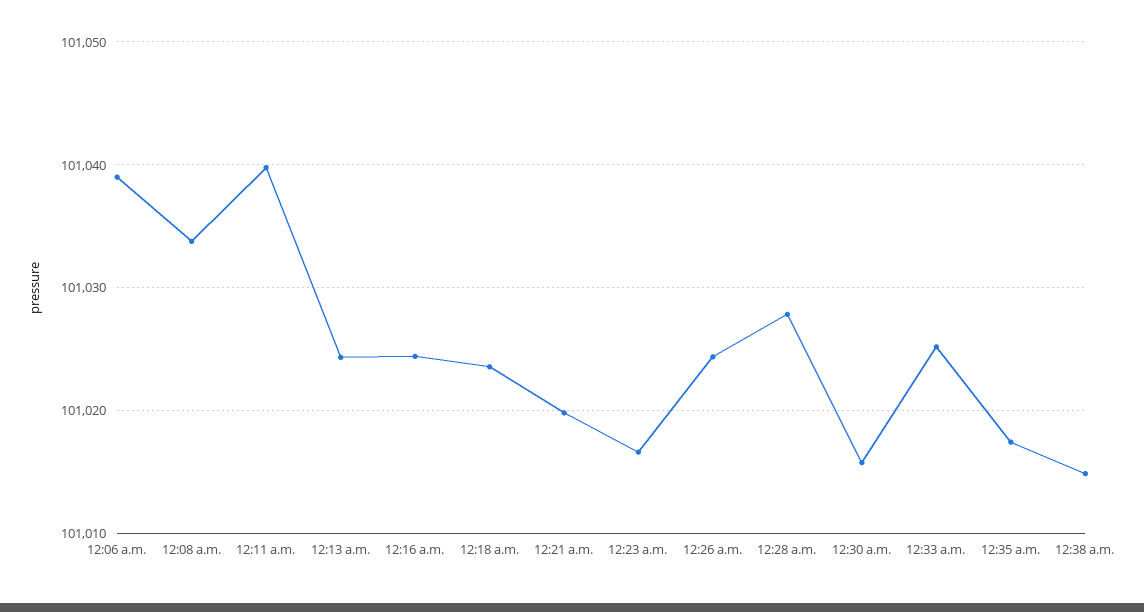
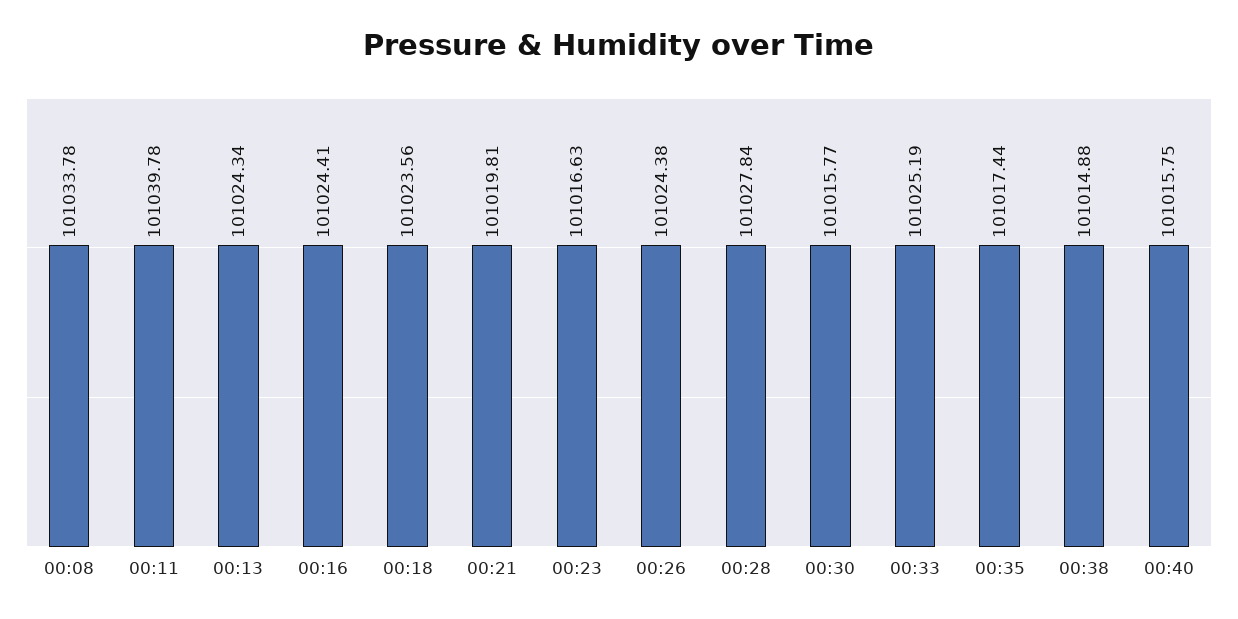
12:06 a.m.: 101039 -> none
00:40: none -> 101015.75

